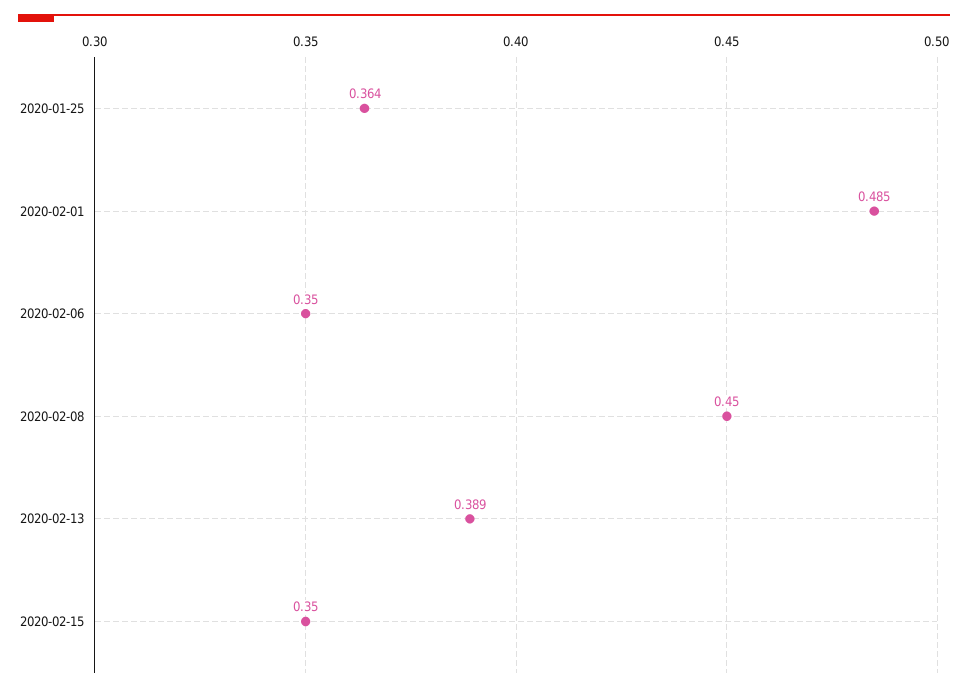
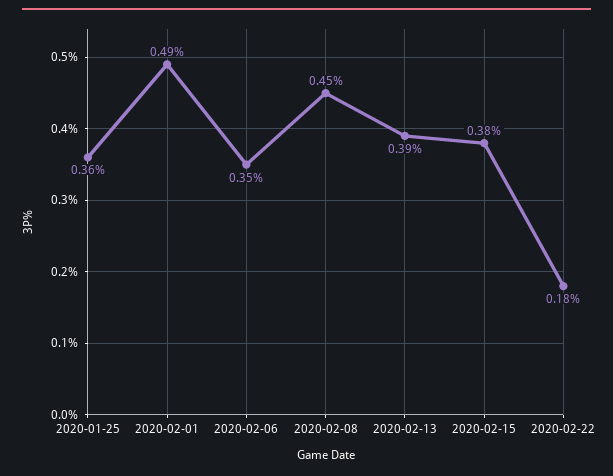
2020-02-15: 0.35 -> 0.38
2020-02-22: none -> 0.18

